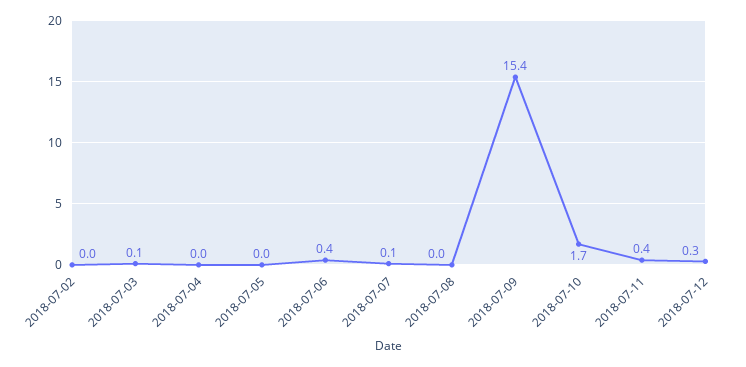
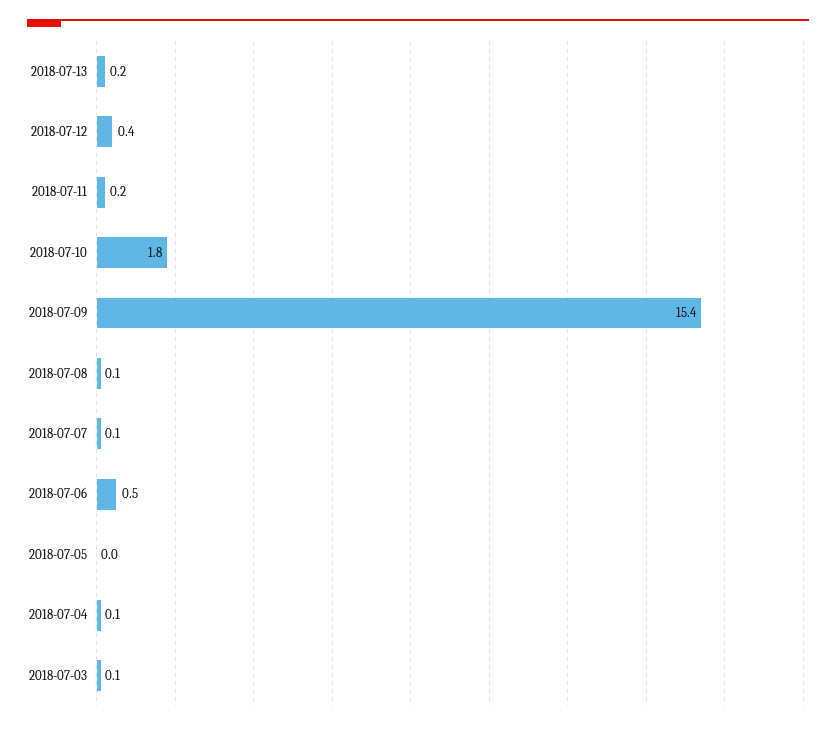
2018-07-02: 0 -> none
2018-07-04: 0 -> 0.1
2018-07-06: 0.4 -> 0.5
2018-07-08: 0 -> 0.1
2018-07-10: 1.7 -> 1.8
2018-07-11: 0.4 -> 0.2
2018-07-12: 0.3 -> 0.4
2018-07-13: none -> 0.2

